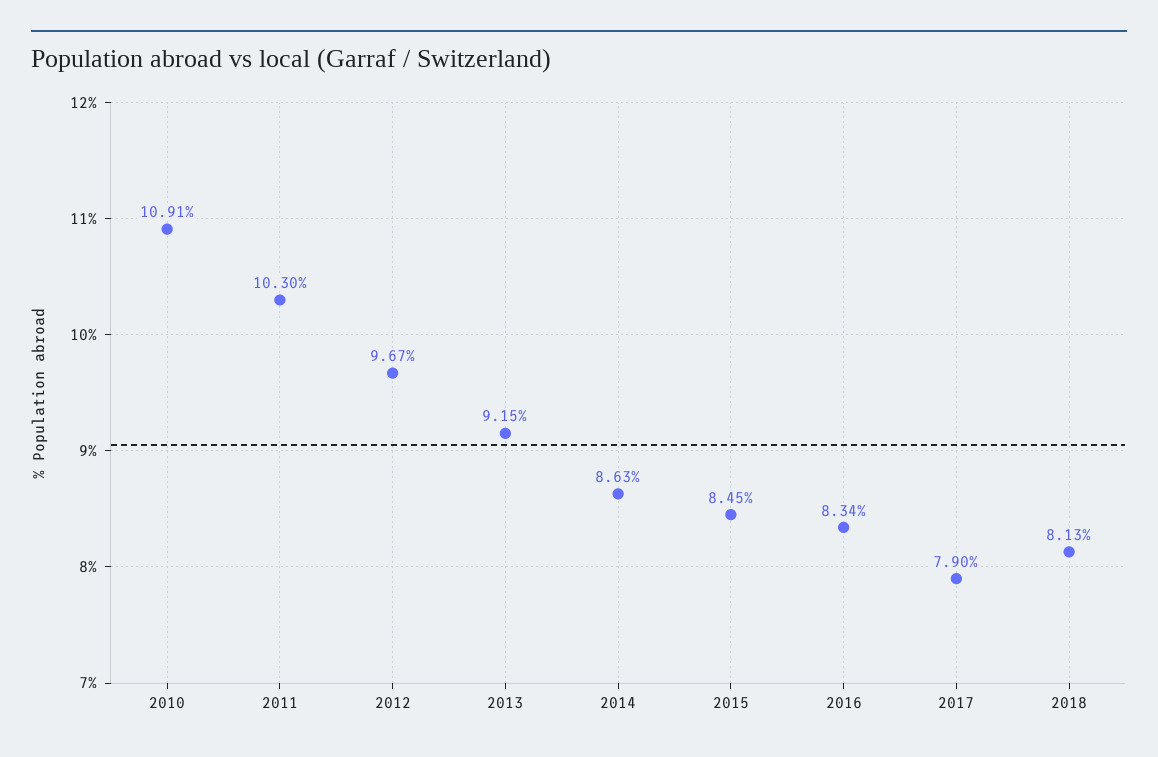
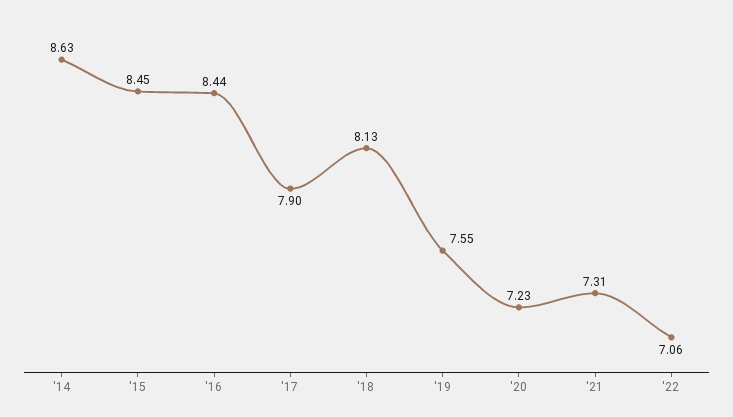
2010: 10.91 -> none
2011: 10.3 -> none
2012: 9.67 -> none
2013: 9.15 -> none
2016: 8.34 -> 8.44
'19: none -> 7.55
'20: none -> 7.23
'21: none -> 7.31
'22: none -> 7.06

